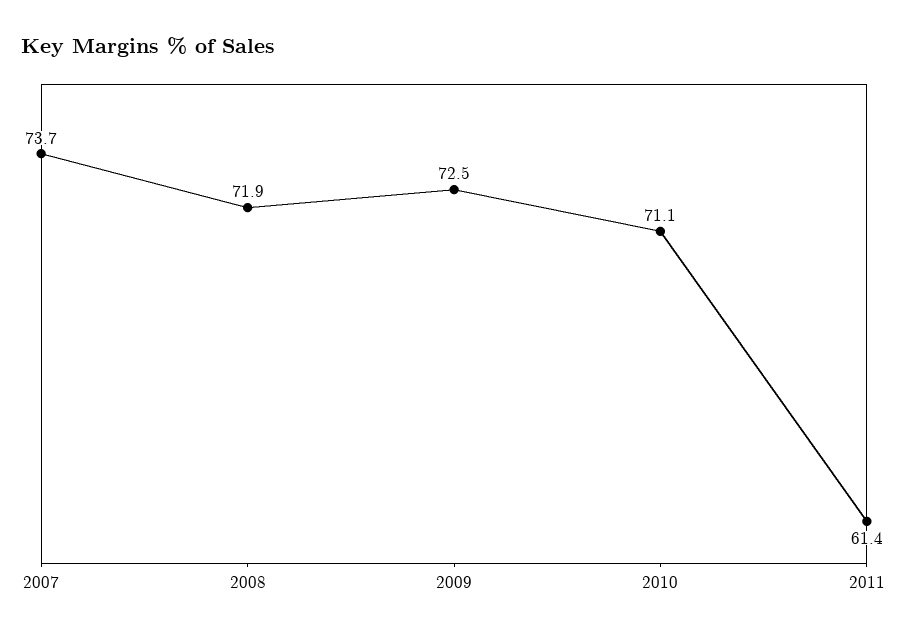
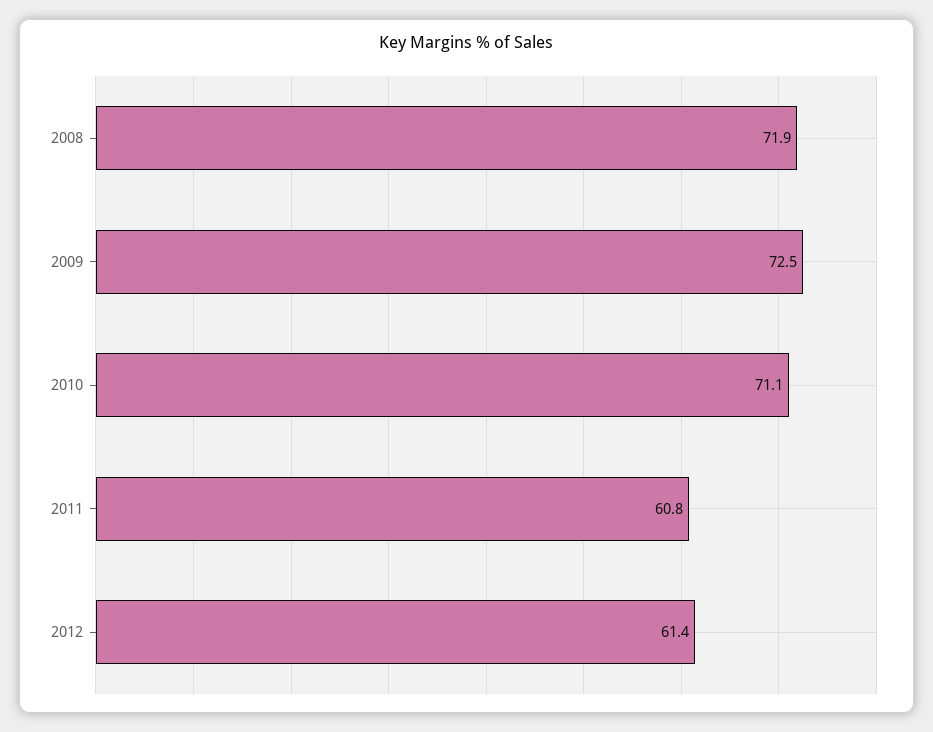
2007: 73.7 -> none
2011: 61.4 -> 60.8
2012: none -> 61.4

